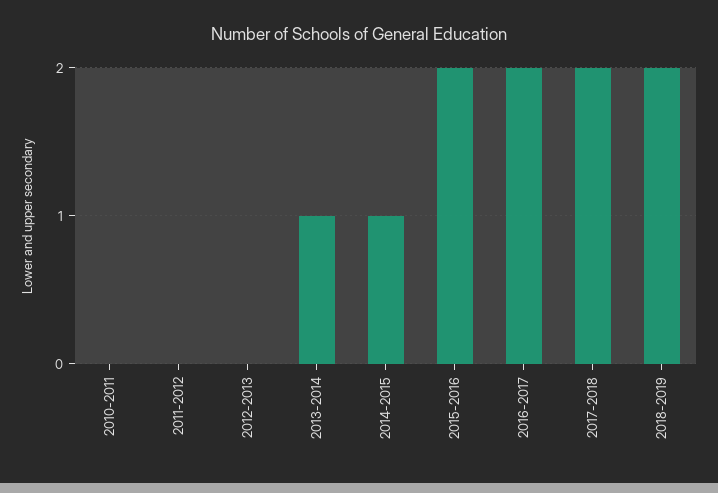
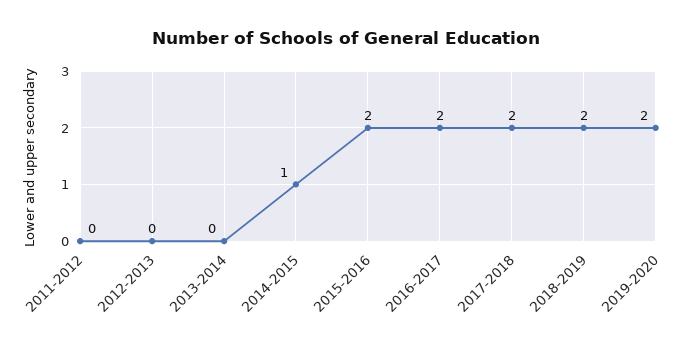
2010-2011: 0 -> none
2013-2014: 1 -> 0
2019-2020: none -> 2

